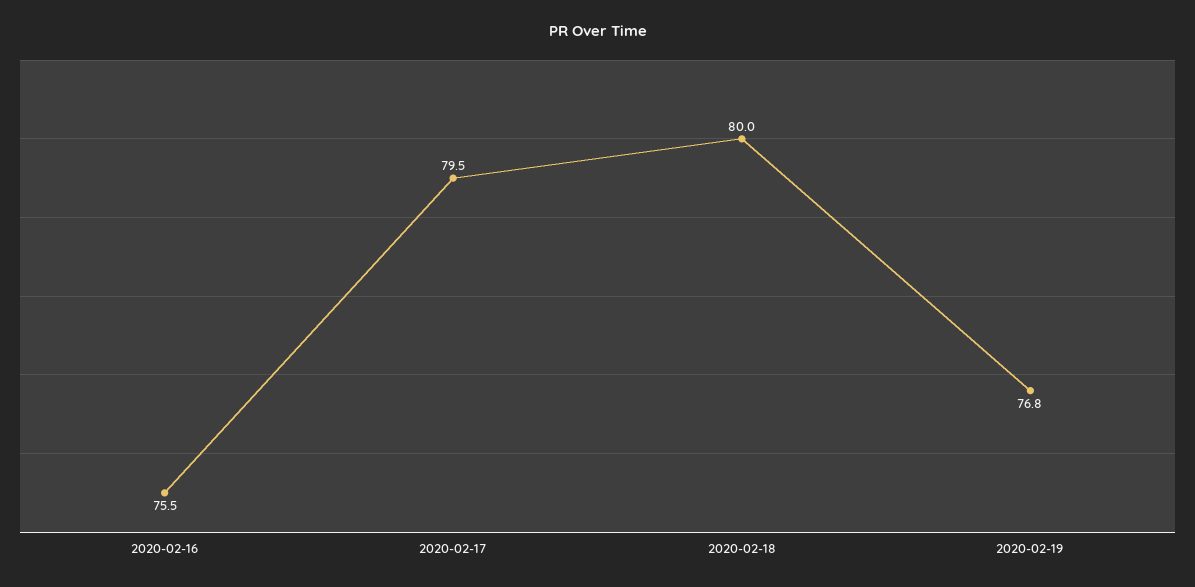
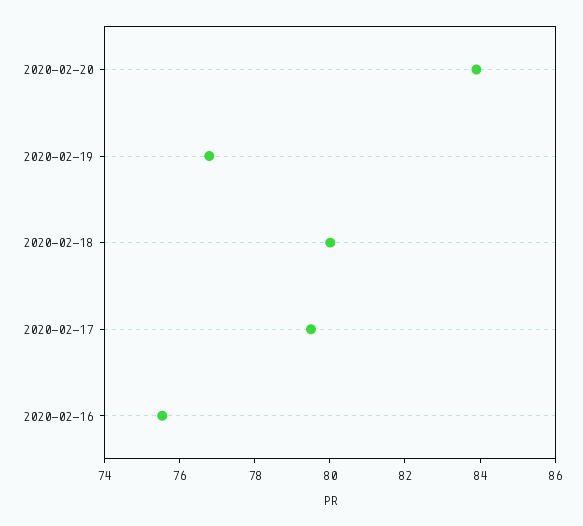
2020-02-20: none -> 84

